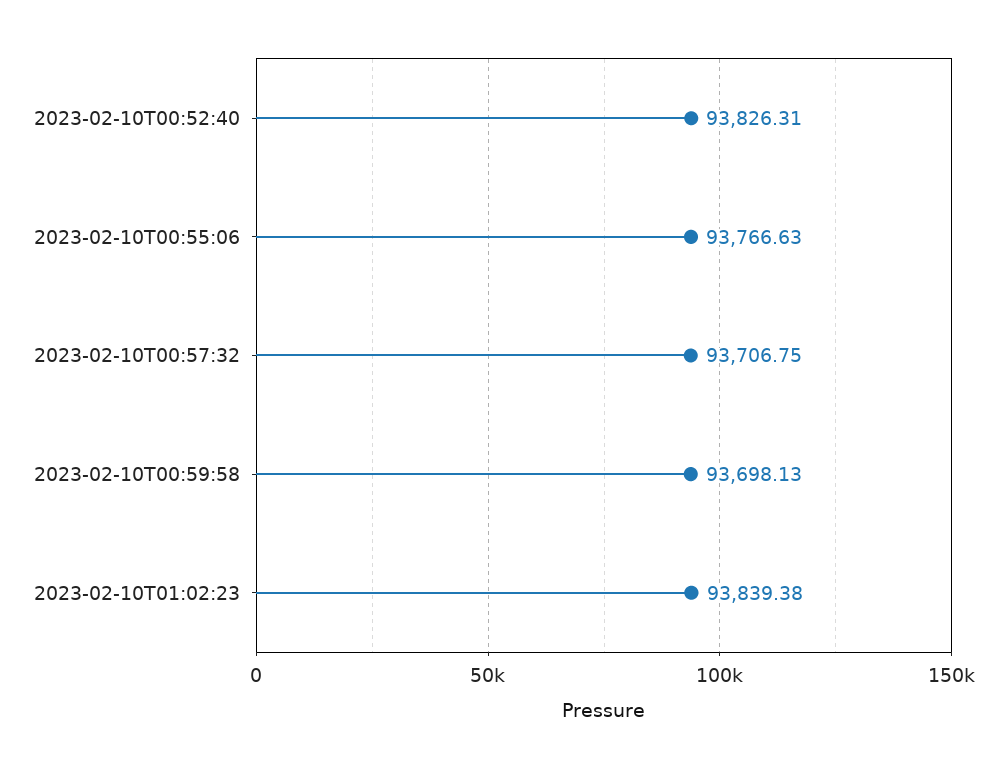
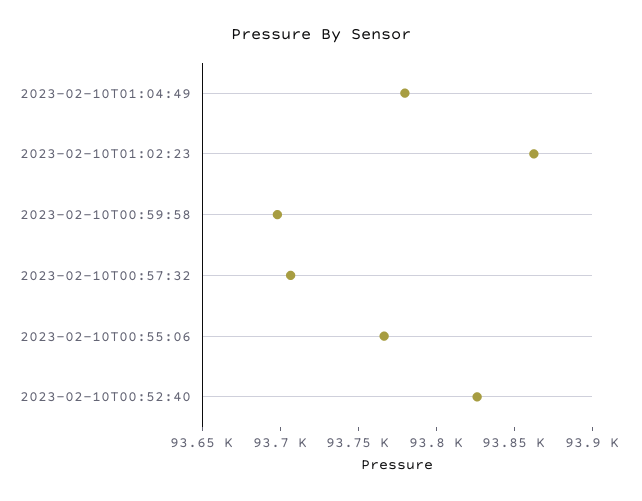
2023-02-10T01:02:23: 93839.38 -> 93860
2023-02-10T01:04:49: none -> 93780

